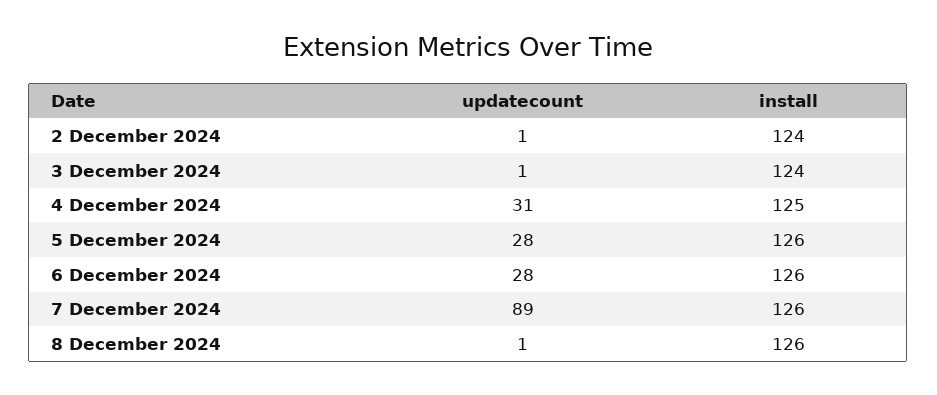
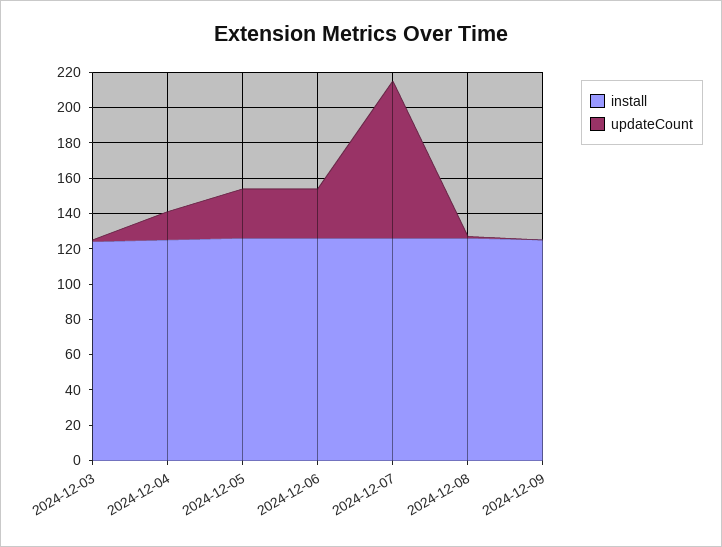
updatecount, 2 December 2024: 1 -> none
install, 2 December 2024: 124 -> none
updatecount, 4 December 2024: 31 -> 15
install, 2024-12-09: none -> 125
updatecount, 2024-12-09: none -> 0

